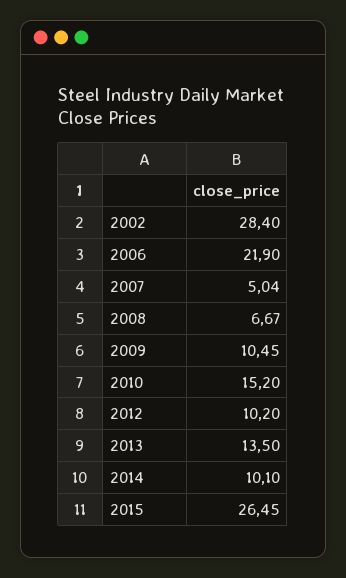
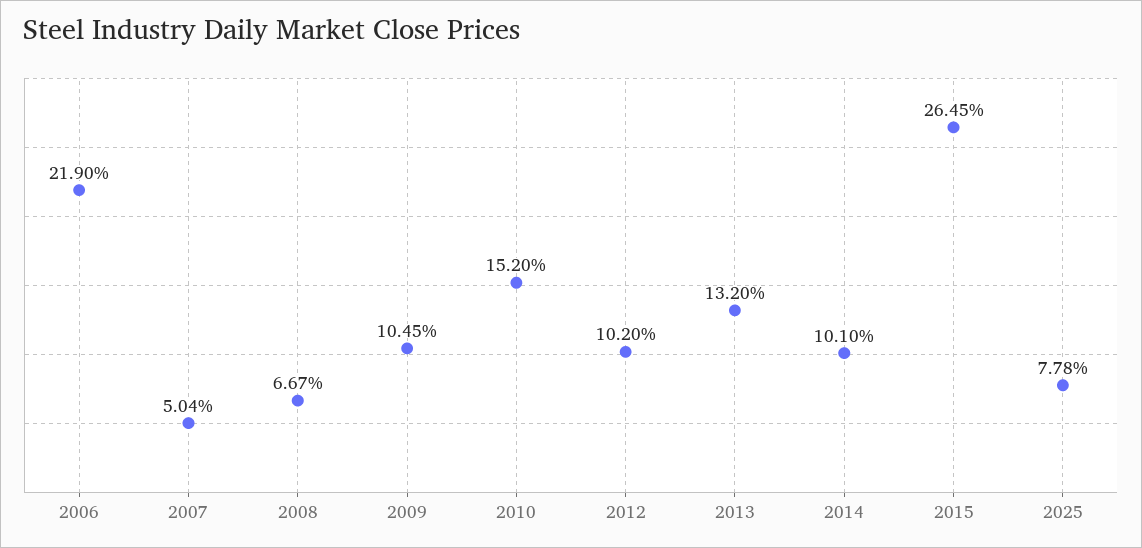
2002: 28.4 -> none
2013: 13.5 -> 13.2
2025: none -> 7.78

